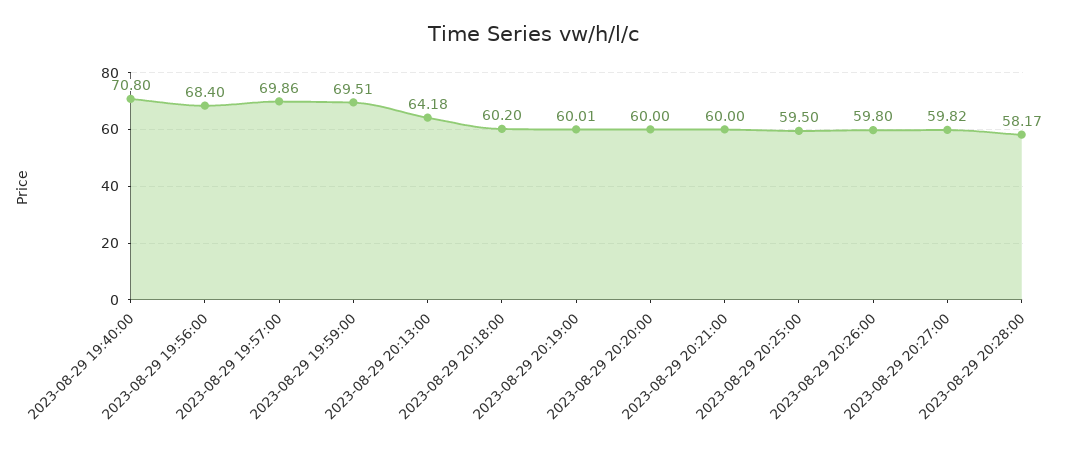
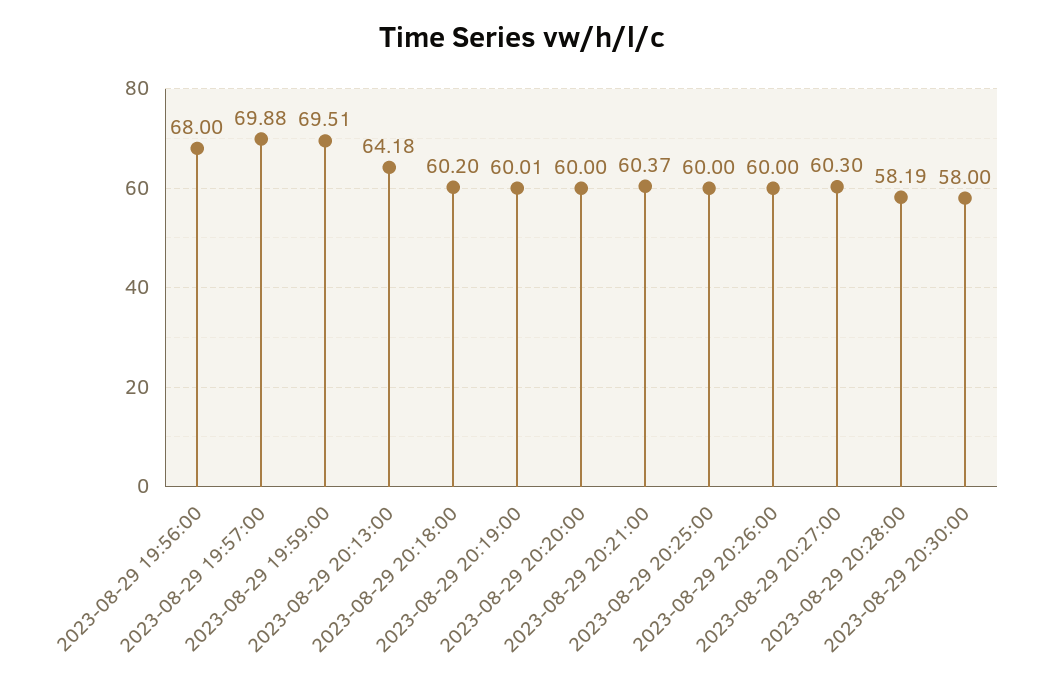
2023-08-29 19:40:00: 70.8 -> none
2023-08-29 19:56:00: 68.4 -> 68
2023-08-29 19:57:00: 69.86 -> 69.88
2023-08-29 20:21:00: 60 -> 60.37
2023-08-29 20:25:00: 59.5 -> 60
2023-08-29 20:26:00: 59.8 -> 60
2023-08-29 20:27:00: 59.82 -> 60.3
2023-08-29 20:28:00: 58.17 -> 58.19
2023-08-29 20:30:00: none -> 58

